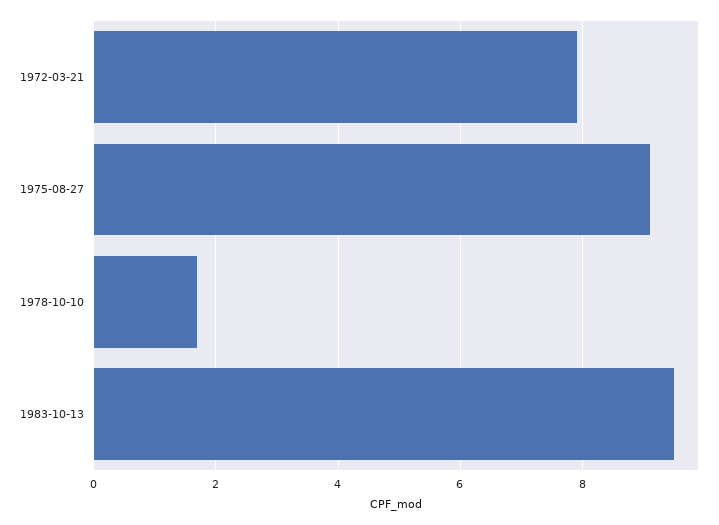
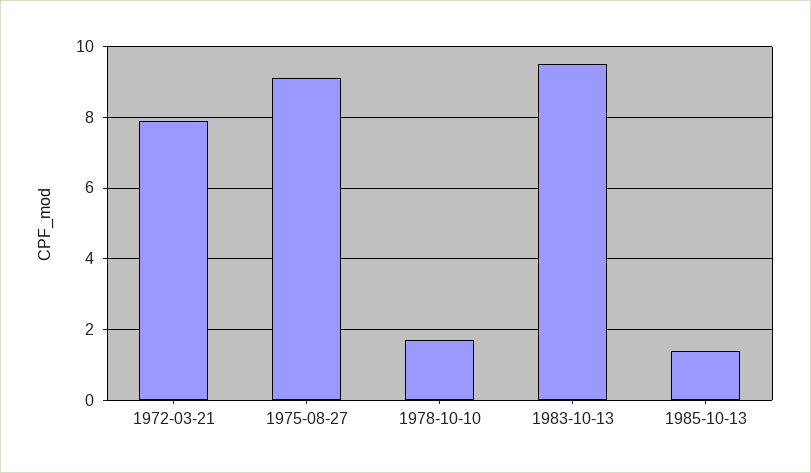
1985-10-13: none -> 1.5

